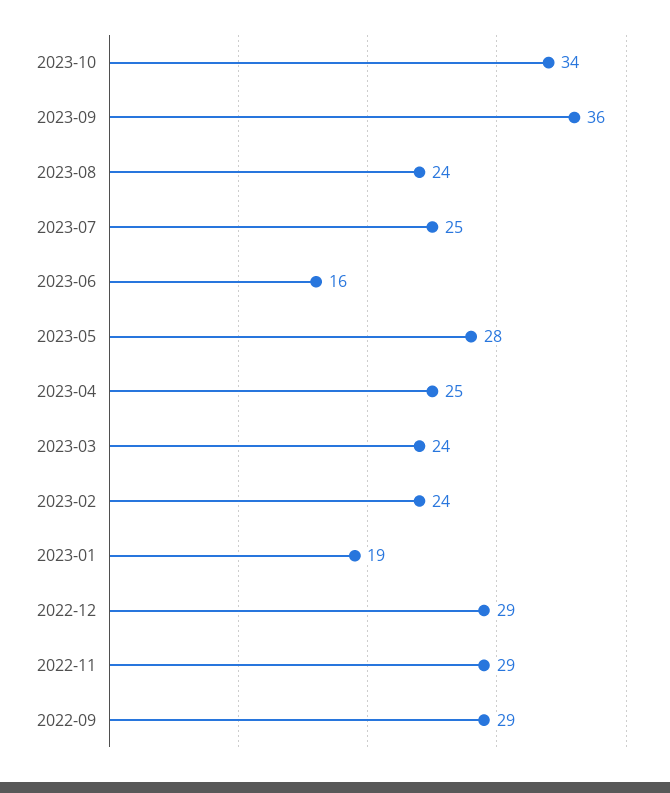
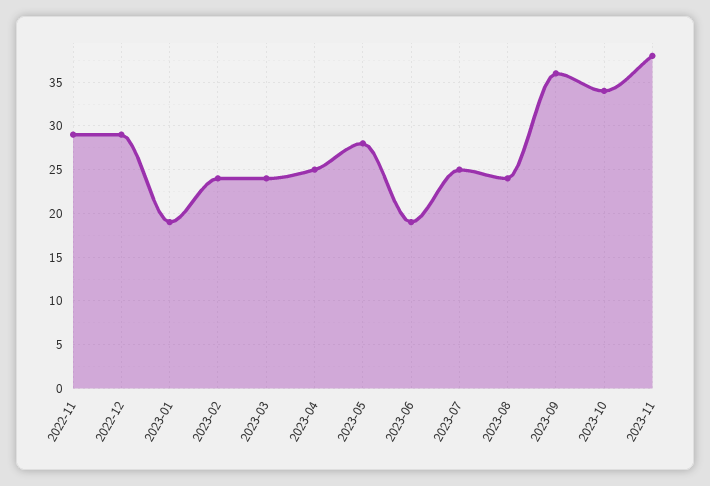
2023-06: 16 -> 19
2022-09: 29 -> none
2023-11: none -> 38

